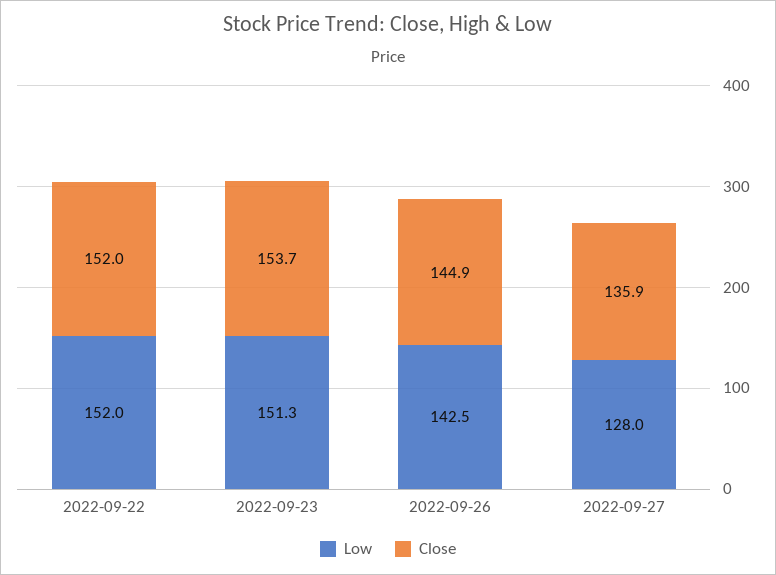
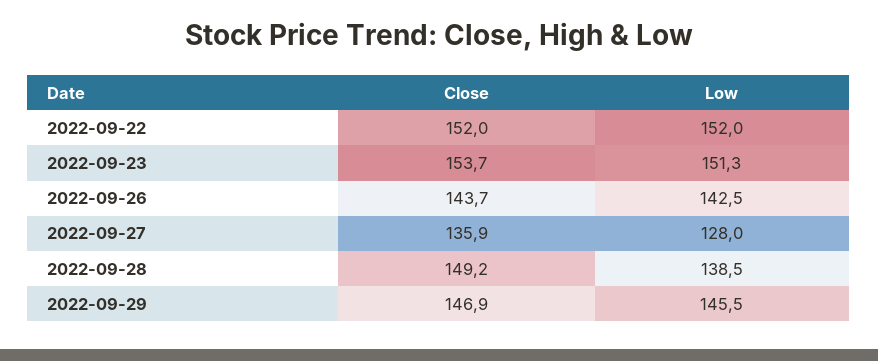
Close, 2022-09-26: 144.9 -> 143.7
Close, 2022-09-28: none -> 149.2
Low, 2022-09-28: none -> 138.5
Close, 2022-09-29: none -> 146.9
Low, 2022-09-29: none -> 145.5

